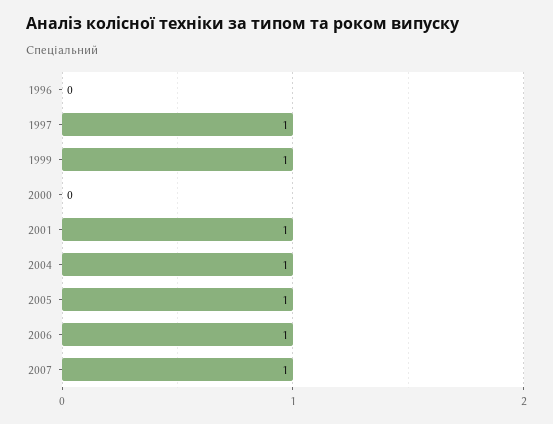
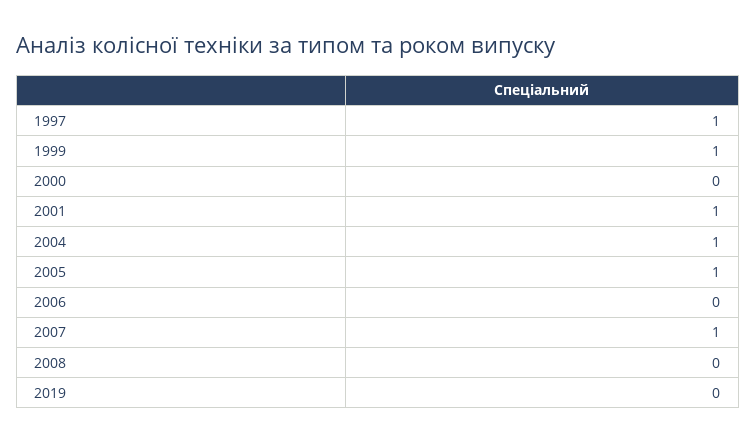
1996: 0 -> none
2006: 1 -> 0
2008: none -> 0
2019: none -> 0

